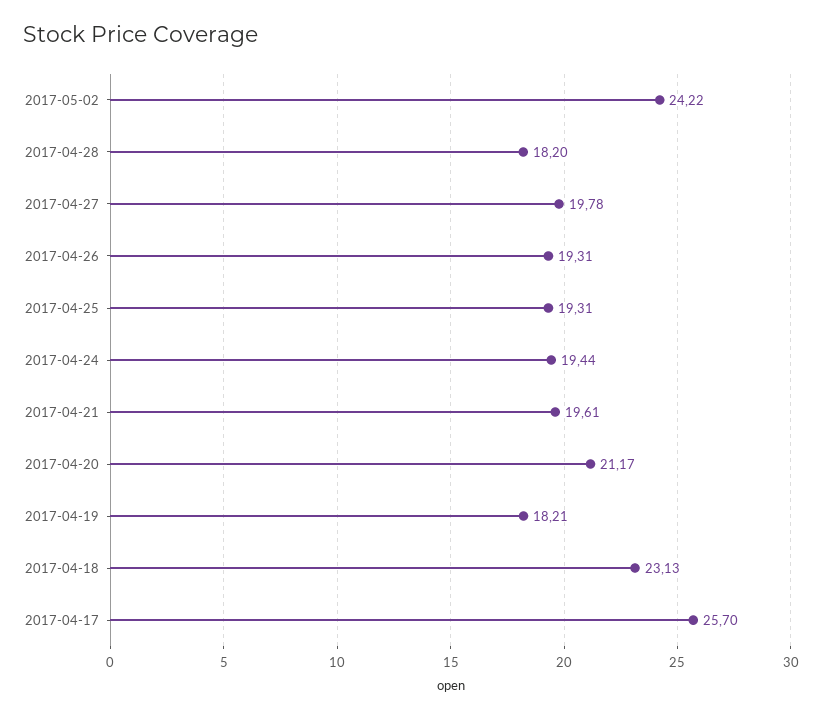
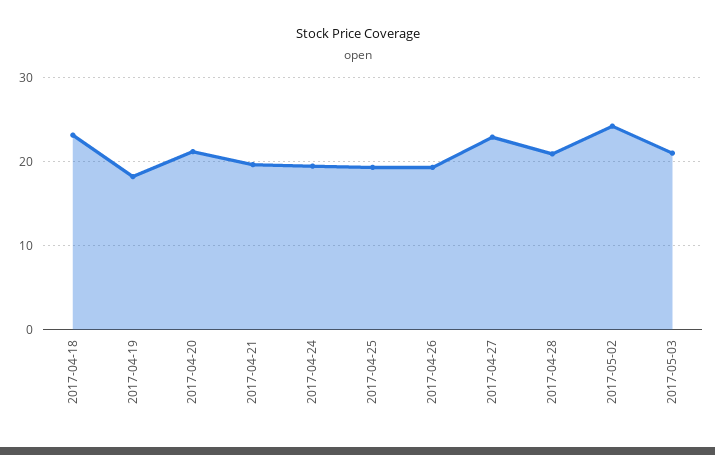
2017-04-28: 18.2 -> 21
2017-04-27: 19.78 -> 23
2017-04-17: 25.7 -> none
2017-05-03: none -> 21

